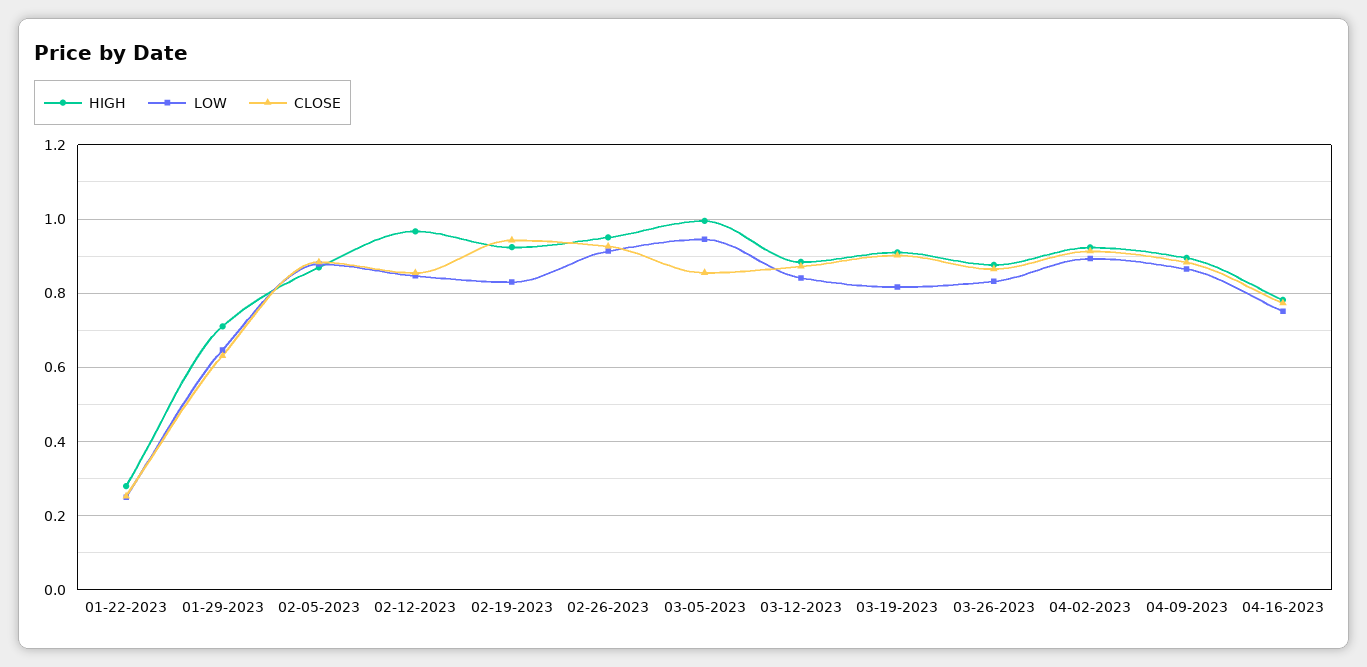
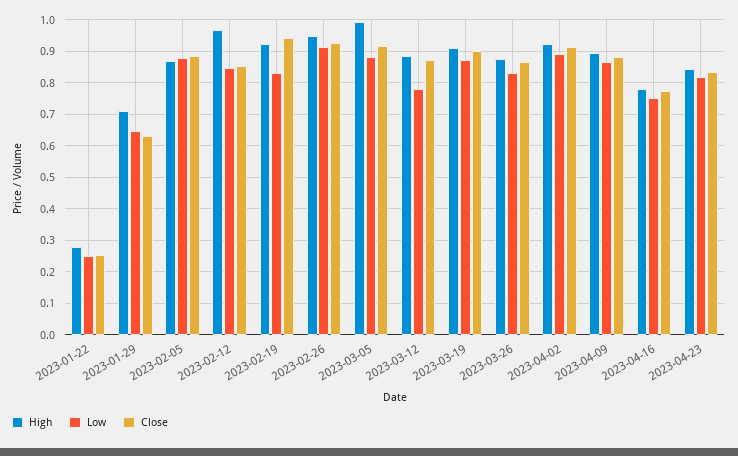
LOW, 03-05-2023: 0.94 -> 0.88
CLOSE, 03-05-2023: 0.86 -> 0.92
LOW, 03-12-2023: 0.84 -> 0.78
LOW, 03-19-2023: 0.82 -> 0.88
HIGH, 2023-04-23: none -> 0.84
LOW, 2023-04-23: none -> 0.82
CLOSE, 2023-04-23: none -> 0.84

